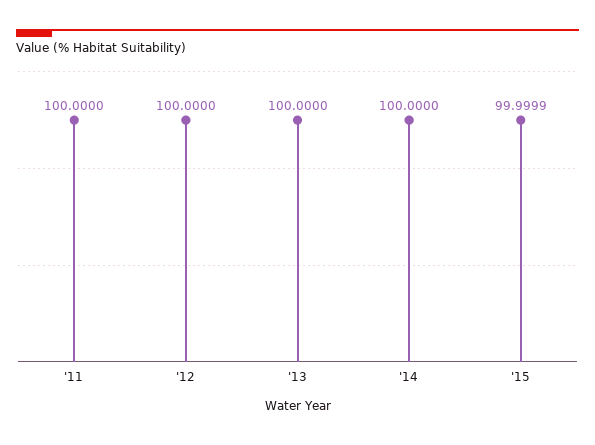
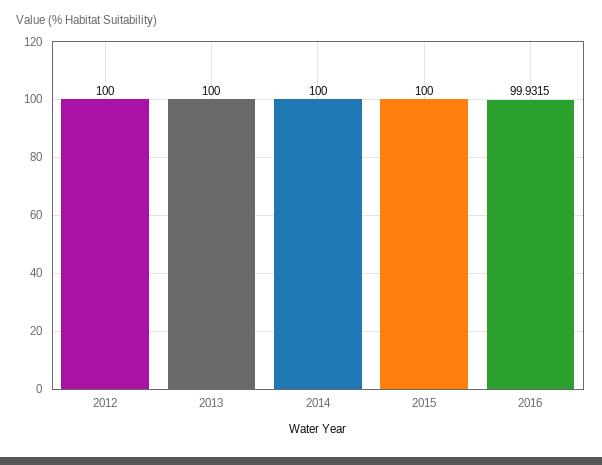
'11: 100 -> none
'15: 99.9999 -> 100
2016: none -> 99.9315

